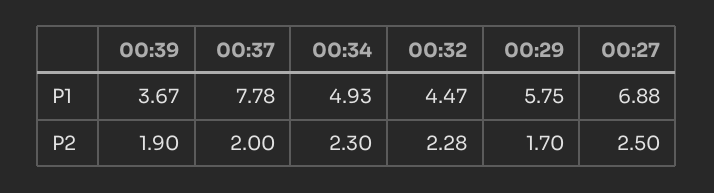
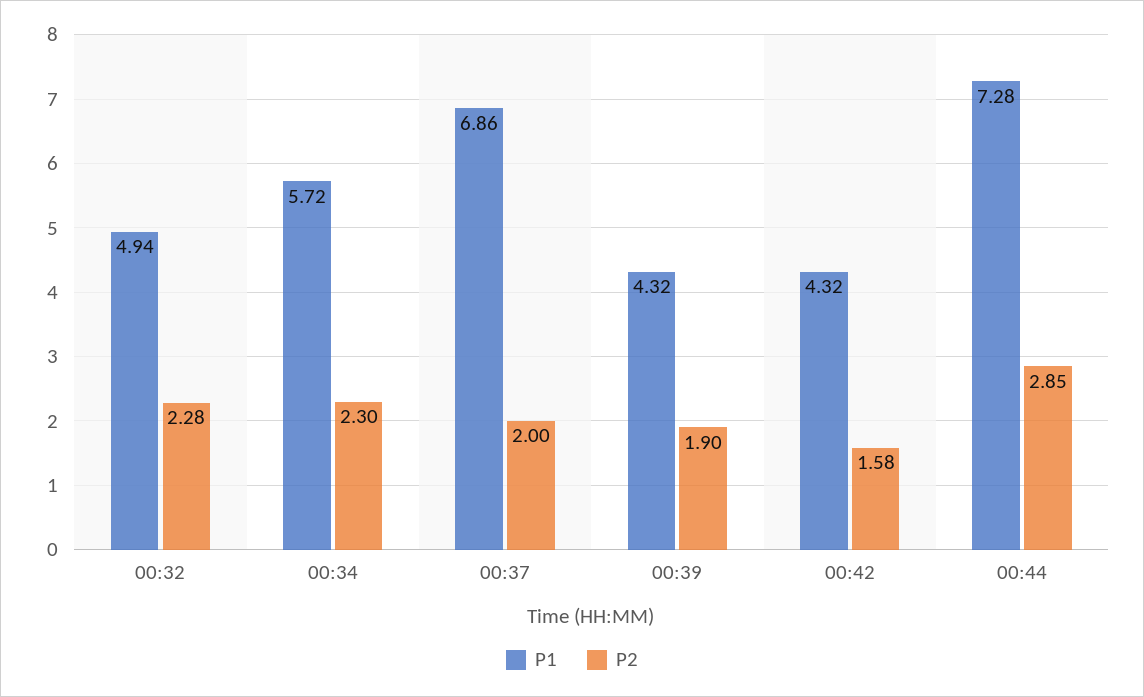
P1, 00:39: 3.67 -> 4.32
P1, 00:37: 7.78 -> 6.86
P1, 00:34: 4.93 -> 5.72
P1, 00:32: 4.47 -> 4.94
P1, 00:29: 5.75 -> none
P1, 00:27: 6.88 -> none
P2, 00:29: 1.7 -> none
P2, 00:27: 2.5 -> none
P1, 00:42: none -> 4.32
P2, 00:42: none -> 1.58
P1, 00:44: none -> 7.28
P2, 00:44: none -> 2.85

